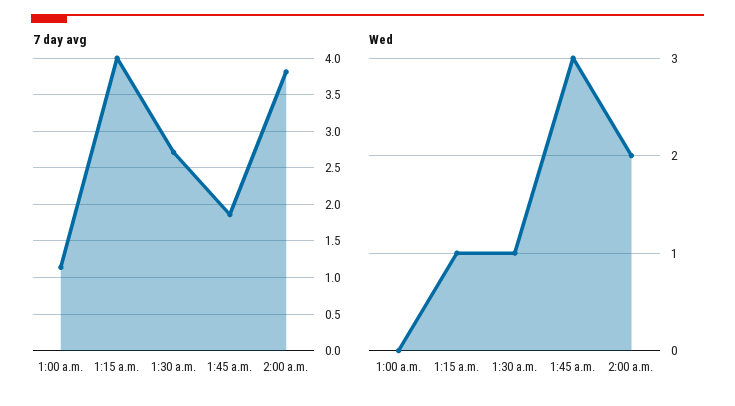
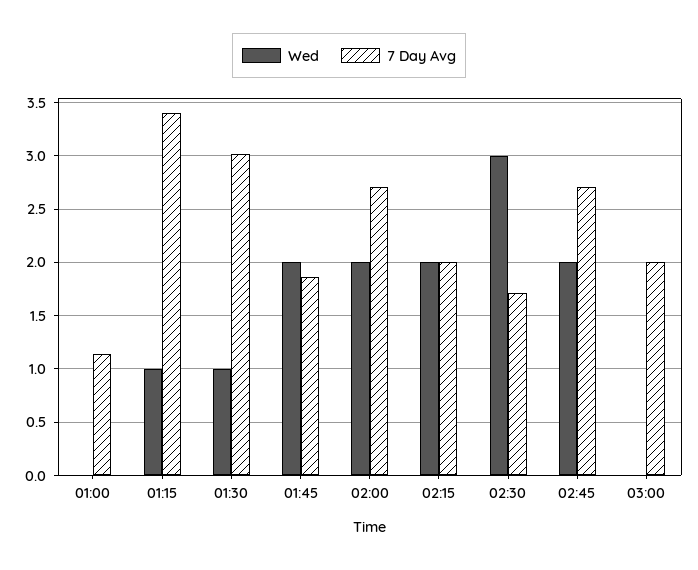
7 day avg, 1:15 a.m.: 4 -> 3.4
7 day avg, 1:30 a.m.: 2.7 -> 3
7 day avg, 2:00 a.m.: 3.8 -> 2.7
Wed, 1:45 a.m.: 3 -> 2
Wed, 02:15: none -> 2
7 day avg, 02:15: none -> 2
Wed, 02:30: none -> 3
7 day avg, 02:30: none -> 1.7
Wed, 02:45: none -> 2
7 day avg, 02:45: none -> 2.7
Wed, 03:00: none -> 0
7 day avg, 03:00: none -> 2

